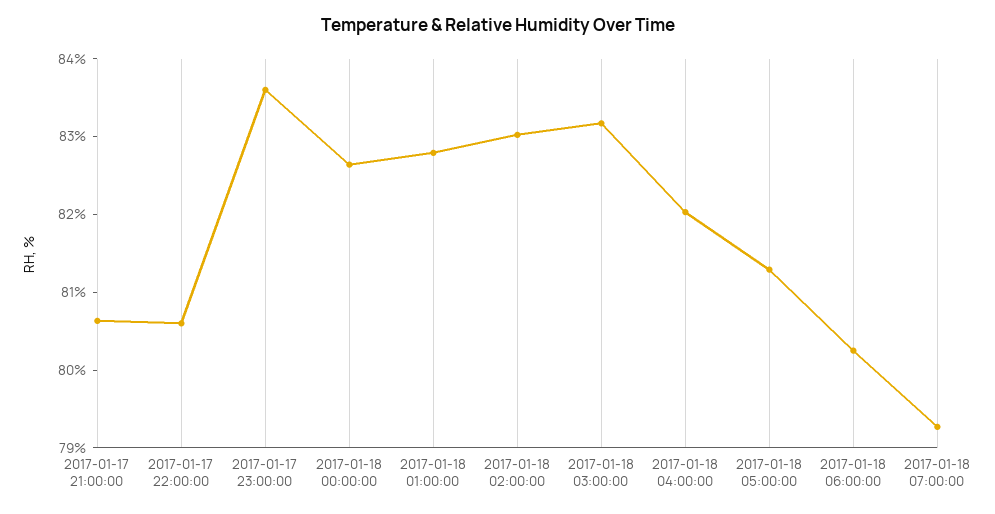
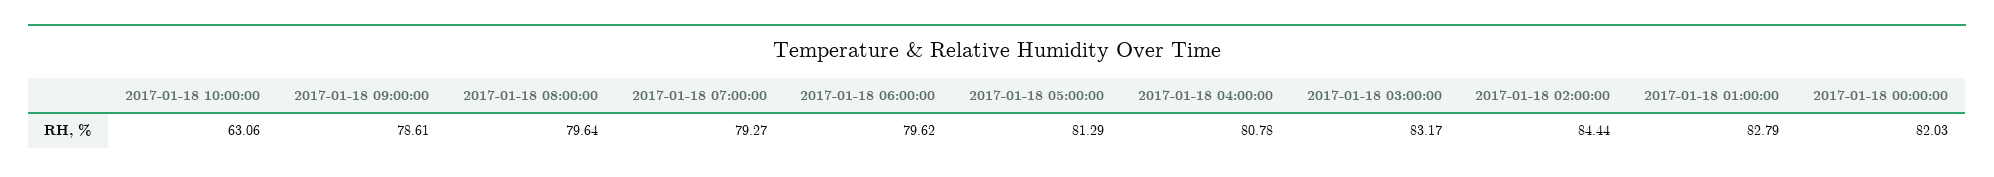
2017-01-17 21:00:00: 80.6 -> none
2017-01-17 22:00:00: 80.6 -> none
2017-01-17 23:00:00: 83.6 -> none
2017-01-18 00:00:00: 82.6 -> 82.03
2017-01-18 02:00:00: 83 -> 84.44
2017-01-18 04:00:00: 82 -> 80.78
2017-01-18 06:00:00: 80.2 -> 79.62
2017-01-18 10:00:00: none -> 63.06
2017-01-18 09:00:00: none -> 78.61
2017-01-18 08:00:00: none -> 79.64

